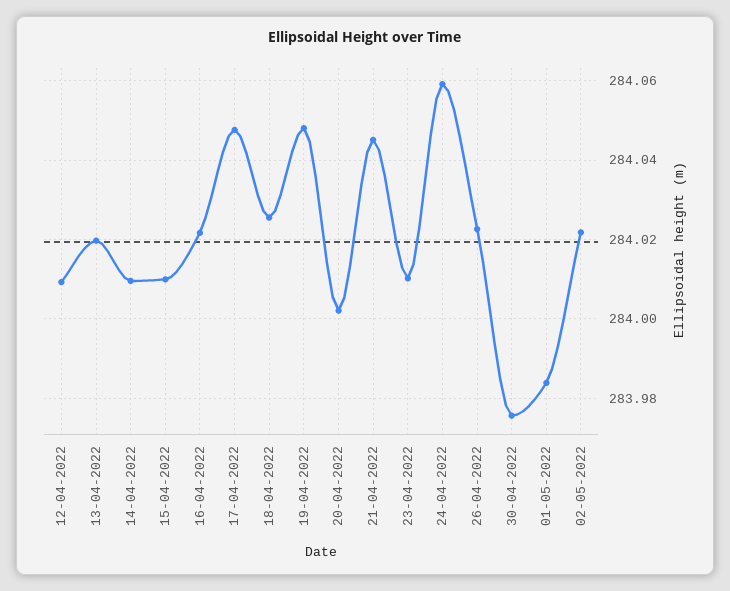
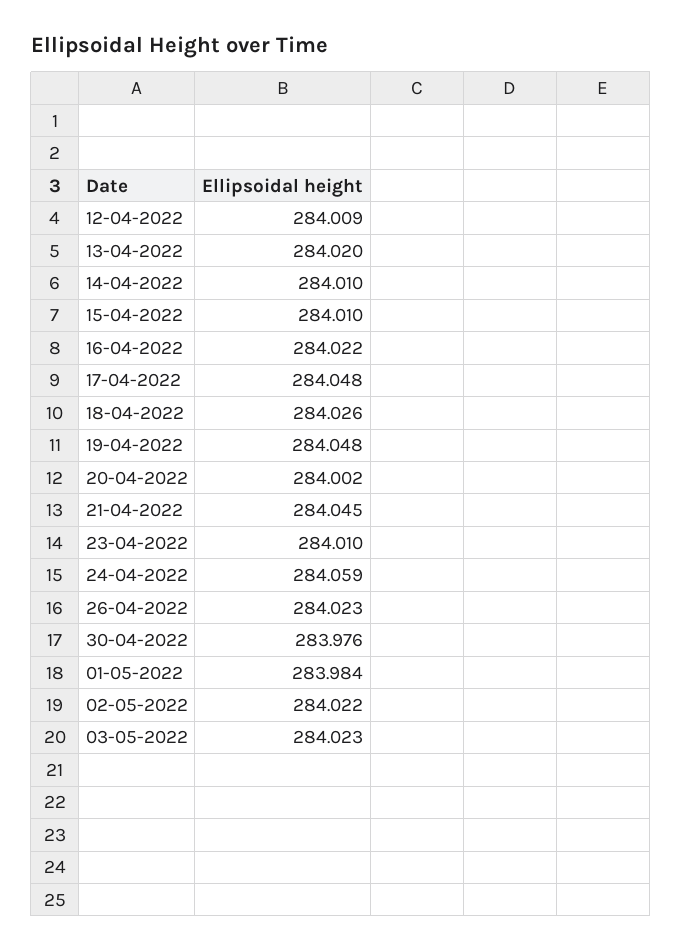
03-05-2022: none -> 284.023

